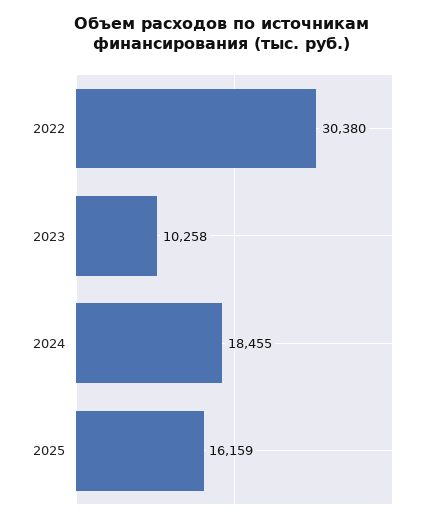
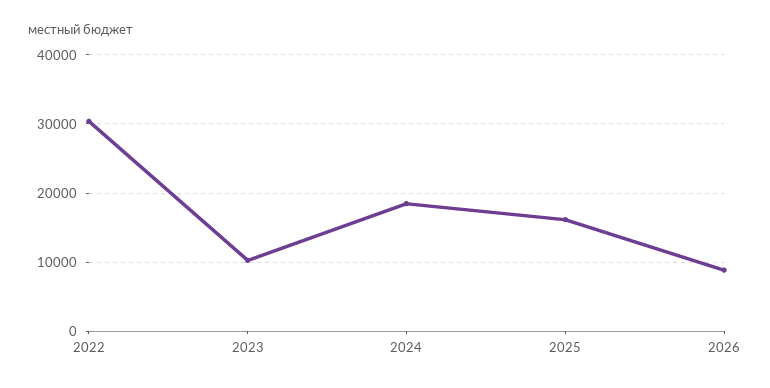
2026: none -> 9000

